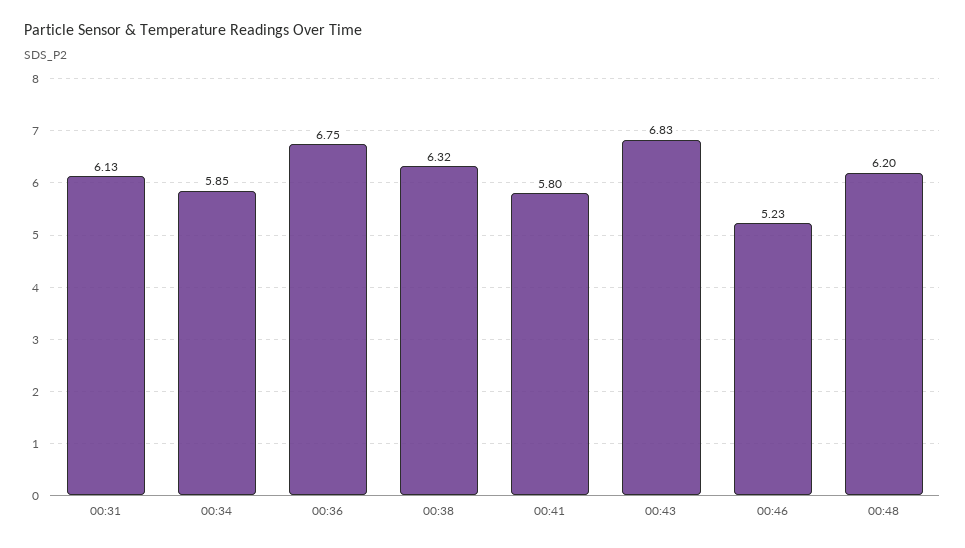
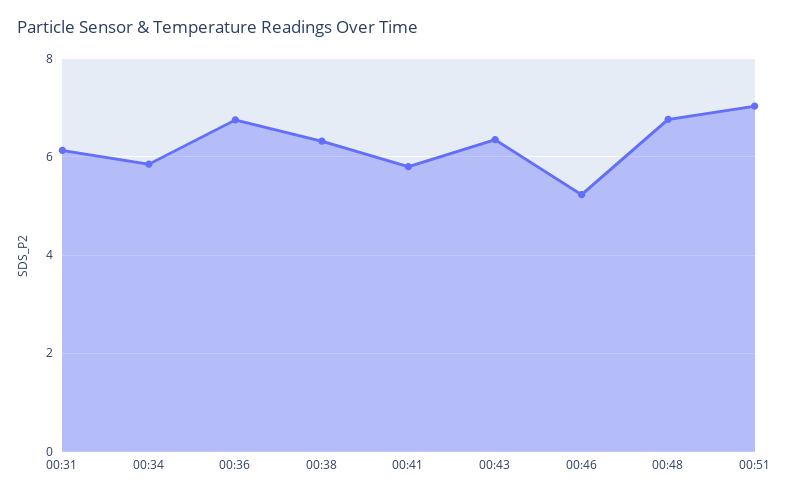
00:43: 6.83 -> 6.4
00:48: 6.2 -> 6.8
00:51: none -> 7

